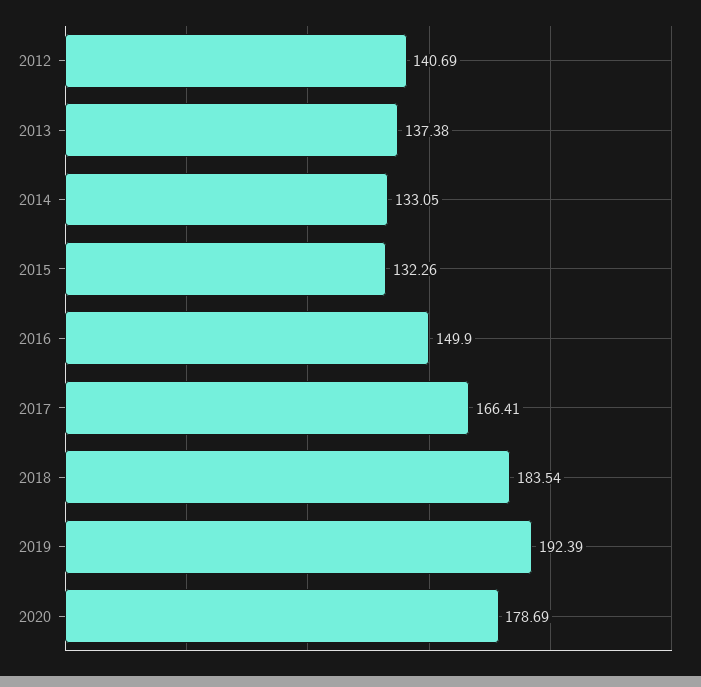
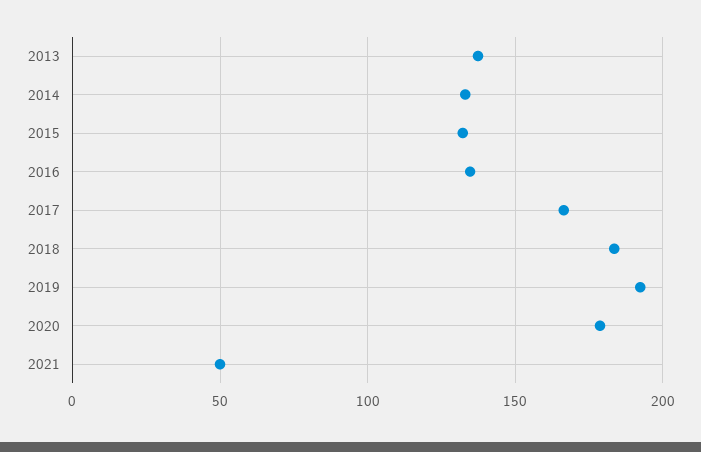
2012: 140.69 -> none
2016: 149.9 -> 135
2021: none -> 50

